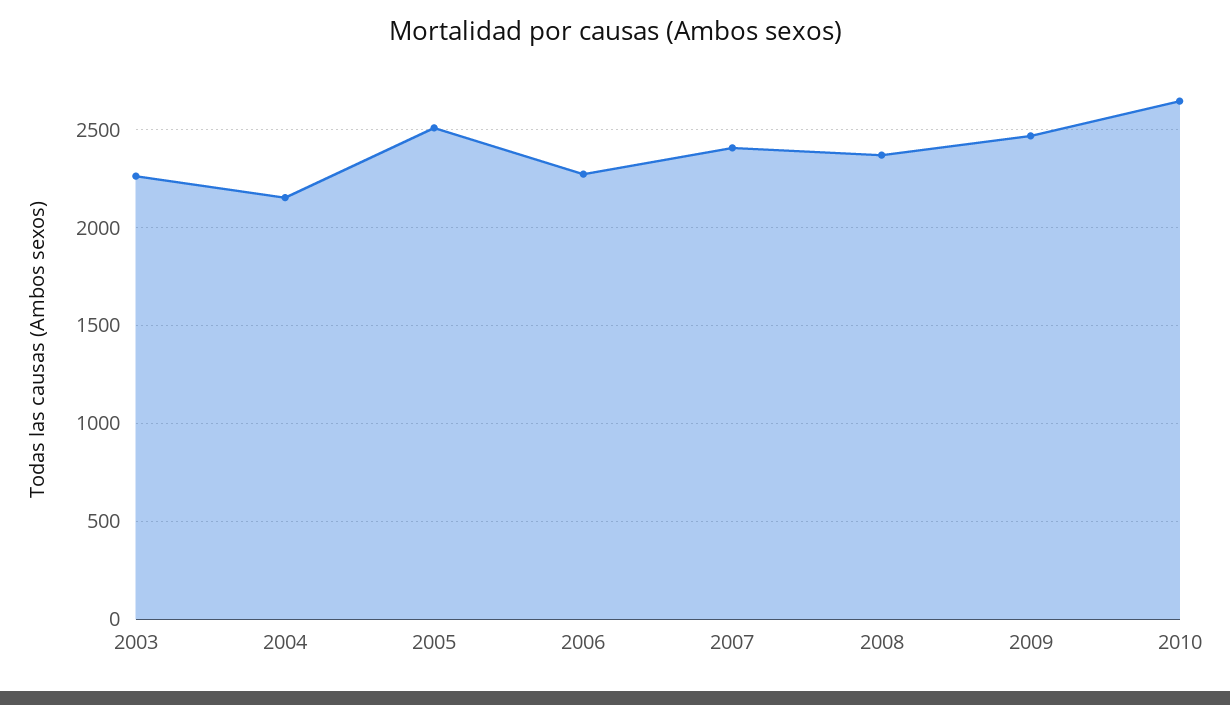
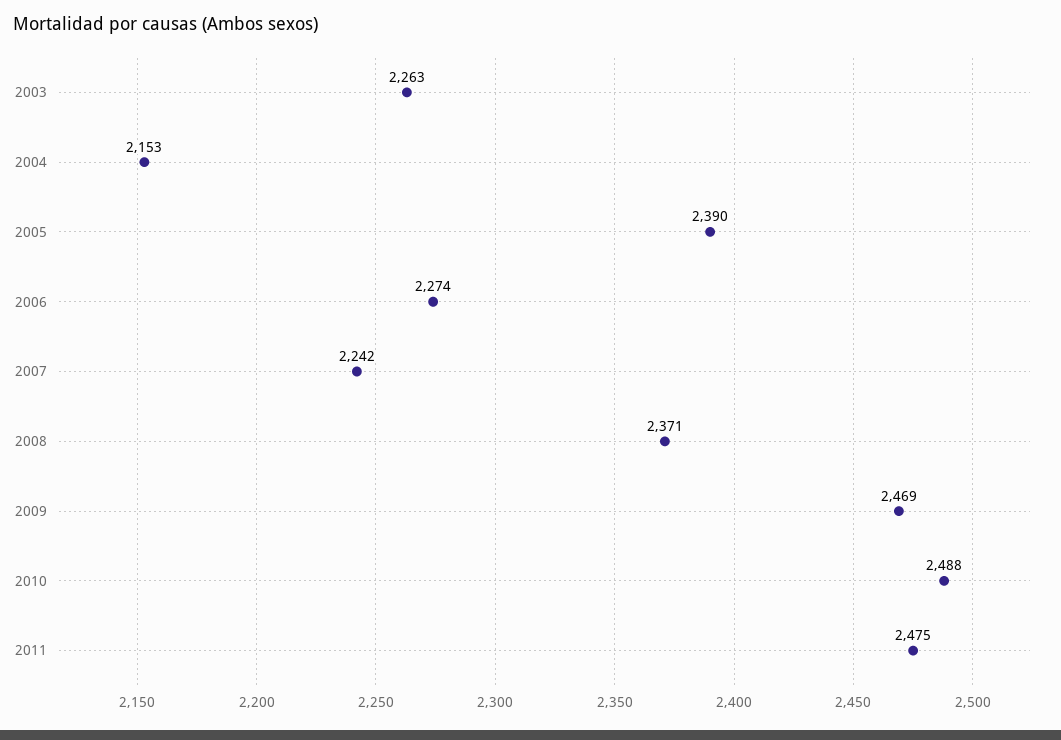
2005: 2500 -> 2390
2007: 2400 -> 2242
2010: 2650 -> 2488
2011: none -> 2475

